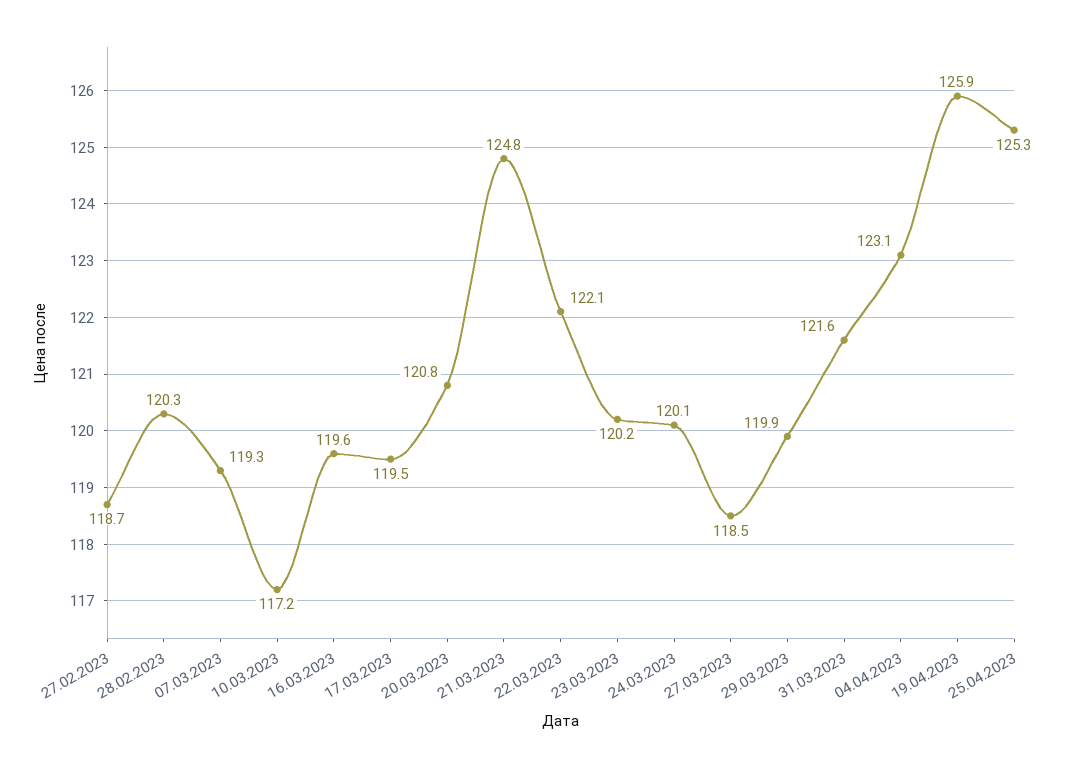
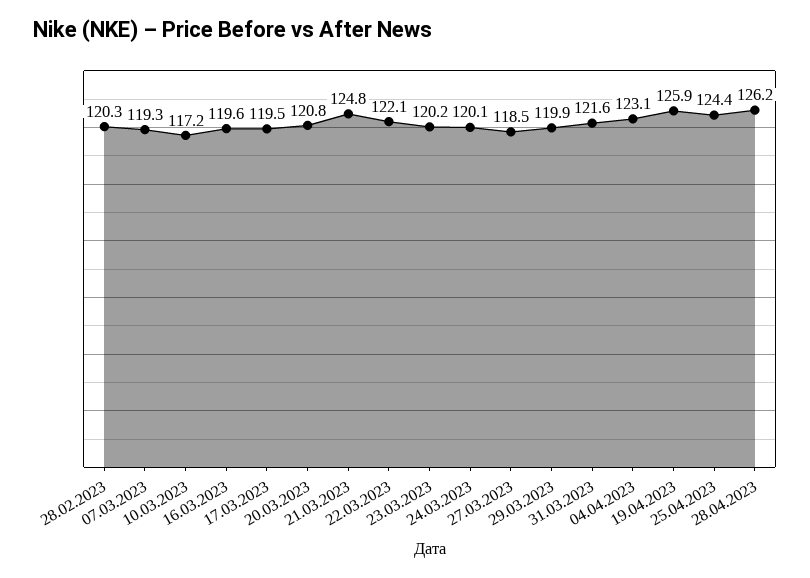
27.02.2023: 118.7 -> none
25.04.2023: 125.3 -> 124.4
28.04.2023: none -> 126.2

